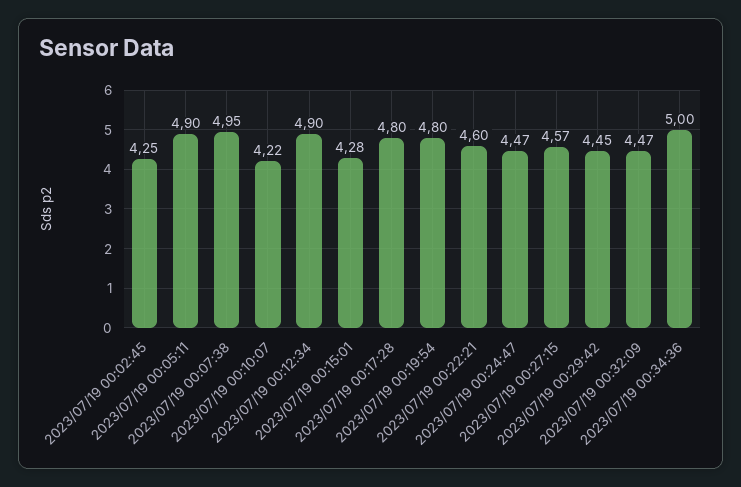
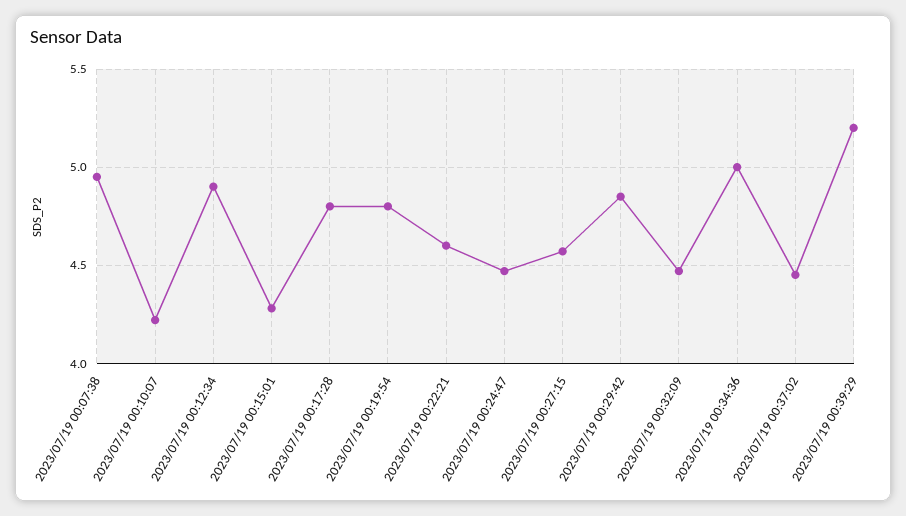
2023/07/19 00:02:45: 4.25 -> none
2023/07/19 00:05:11: 4.9 -> none
2023/07/19 00:29:42: 4.45 -> 4.85
2023/07/19 00:37:02: none -> 4.45
2023/07/19 00:39:29: none -> 5.2

